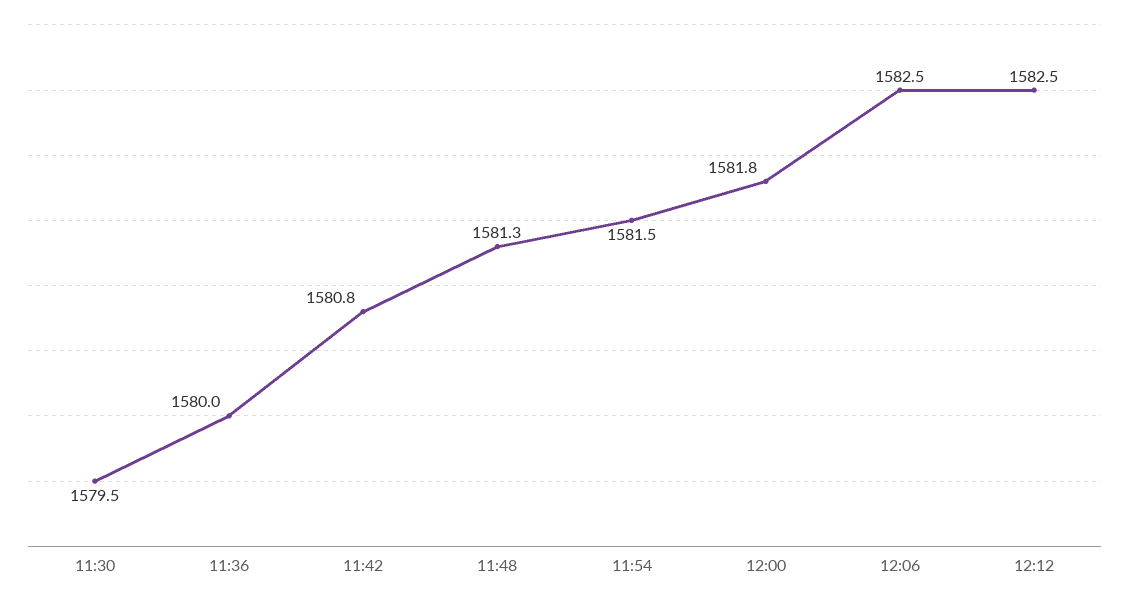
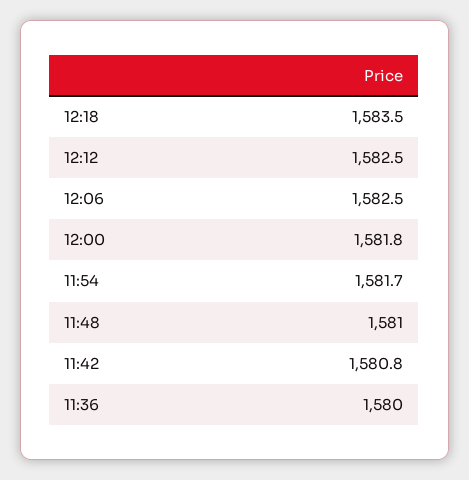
11:30: 1579.5 -> none
11:48: 1581.3 -> 1581
11:54: 1581.5 -> 1581.7
12:18: none -> 1583.5

